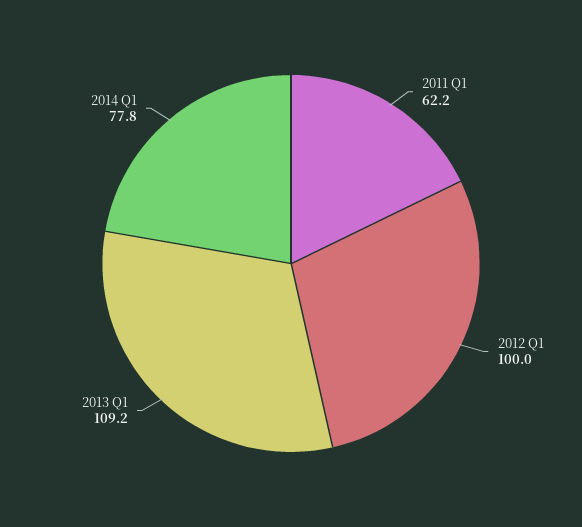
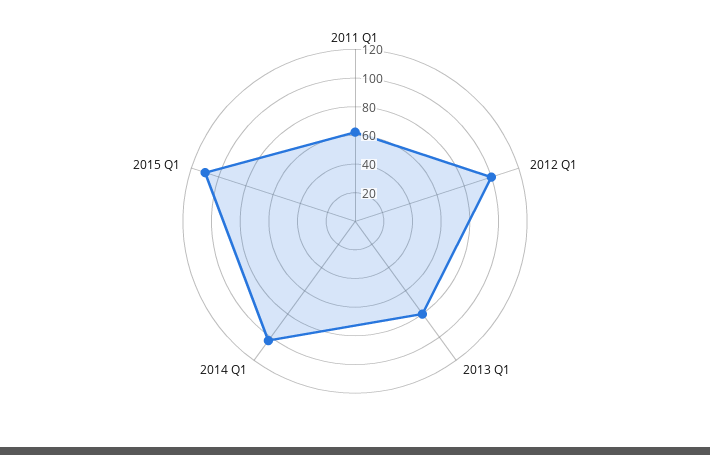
2013 Q1: 109.2 -> 80
2014 Q1: 77.8 -> 100
2015 Q1: none -> 110

